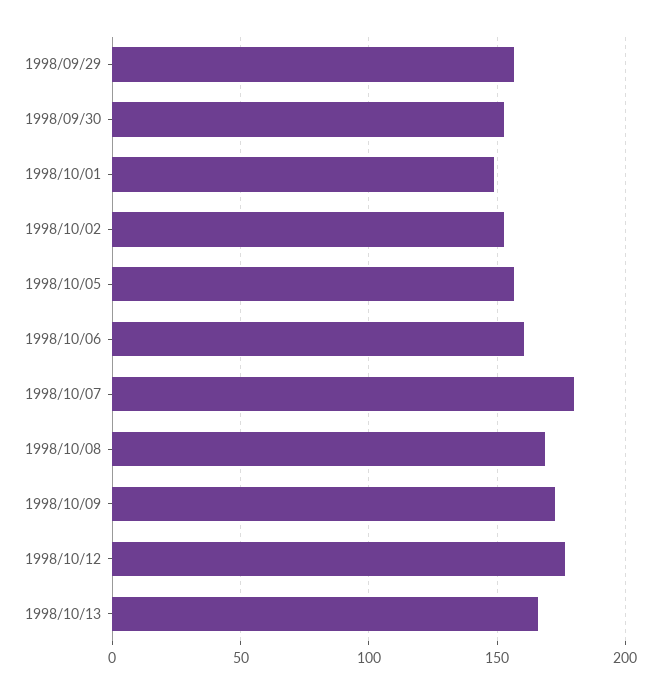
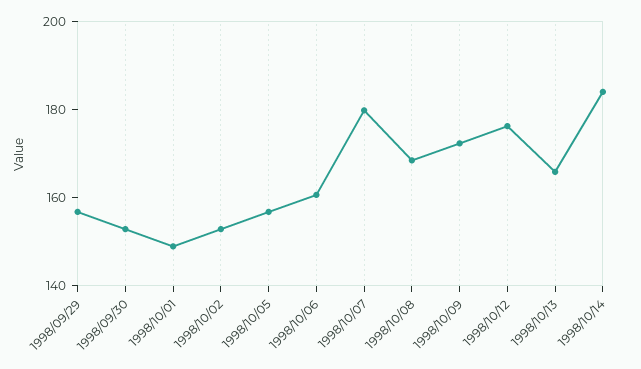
1998/10/14: none -> 185

